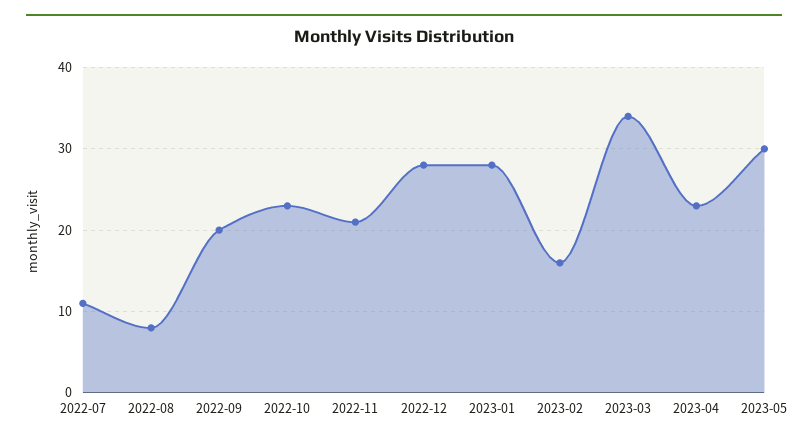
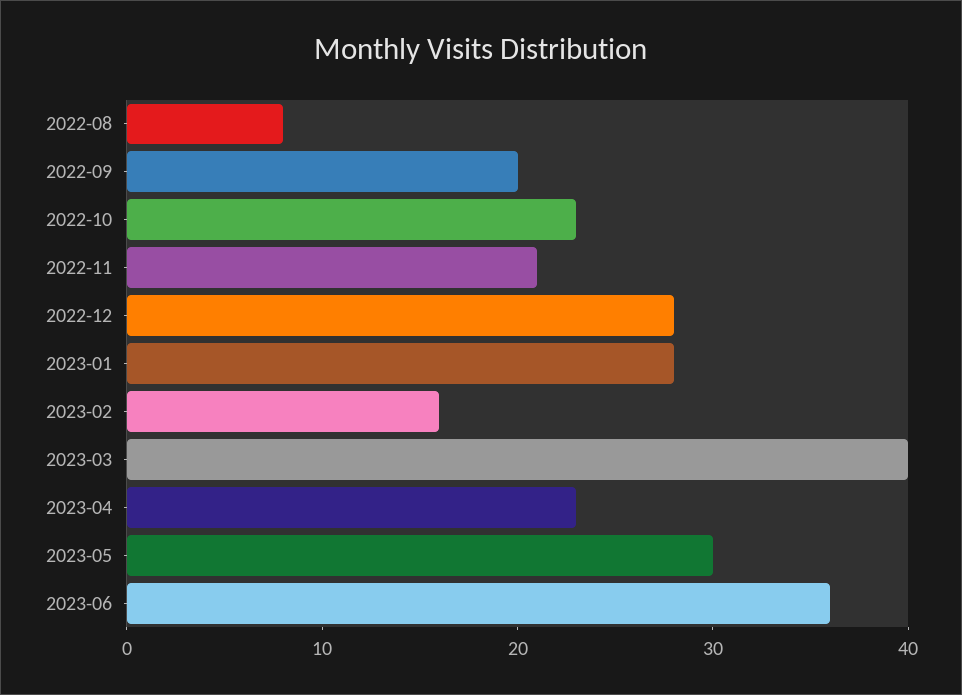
2022-07: 11 -> none
2023-03: 34 -> 40
2023-06: none -> 36

